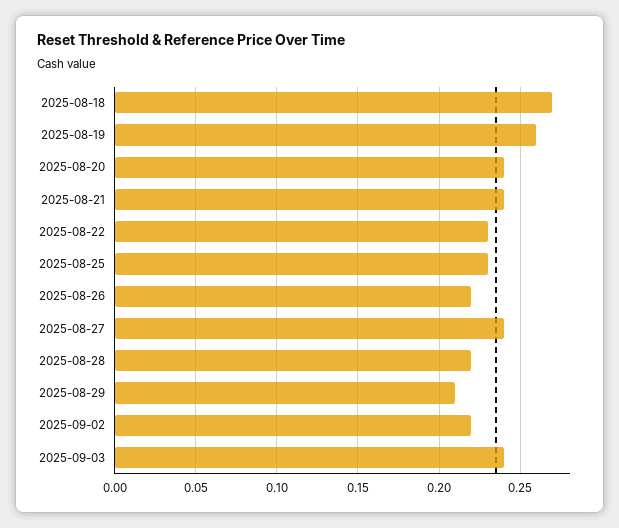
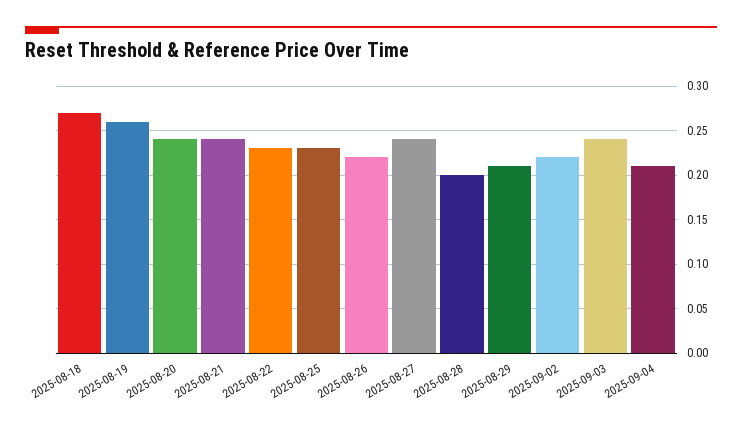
2025-08-28: 0.22 -> 0.2
2025-09-04: none -> 0.21

